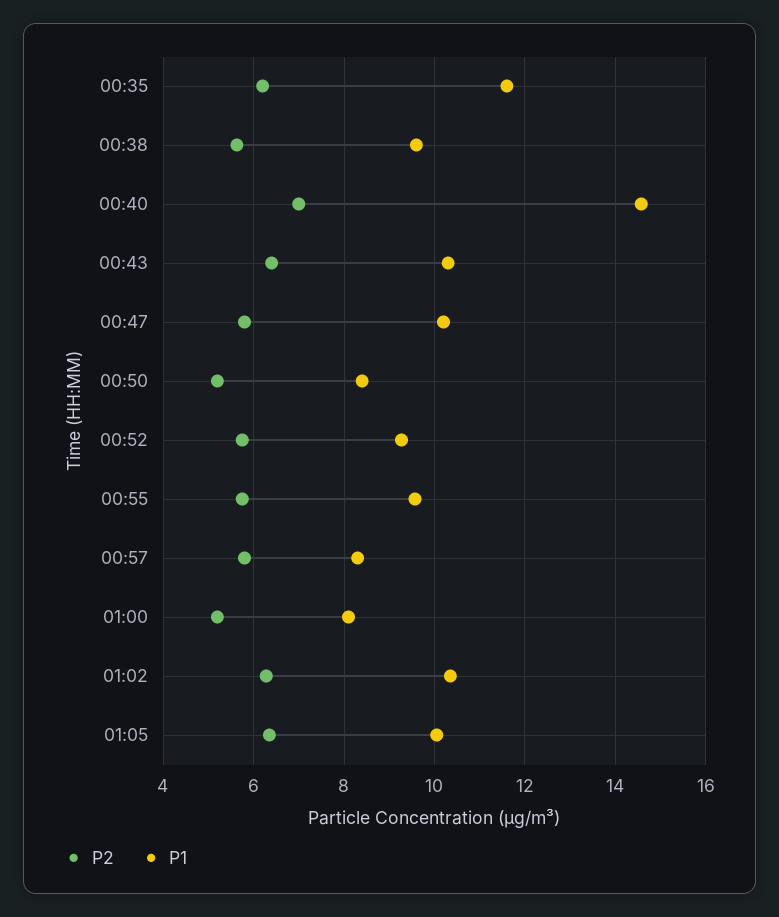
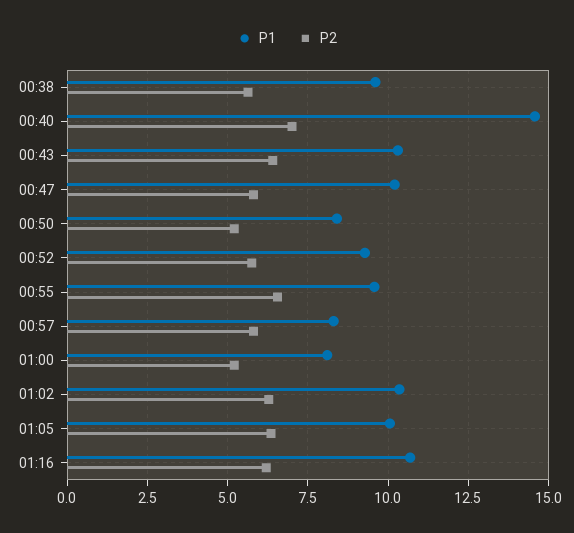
P2, 00:35: 6.2 -> none
P1, 00:35: 11.6 -> none
P2, 00:55: 5.8 -> 6.5
P1, 01:16: none -> 10.75
P2, 01:16: none -> 6.25

